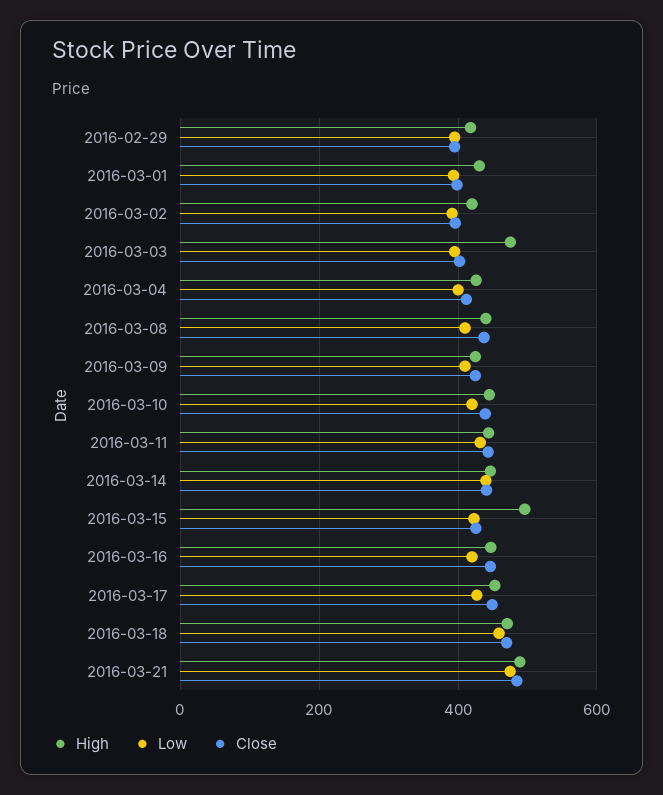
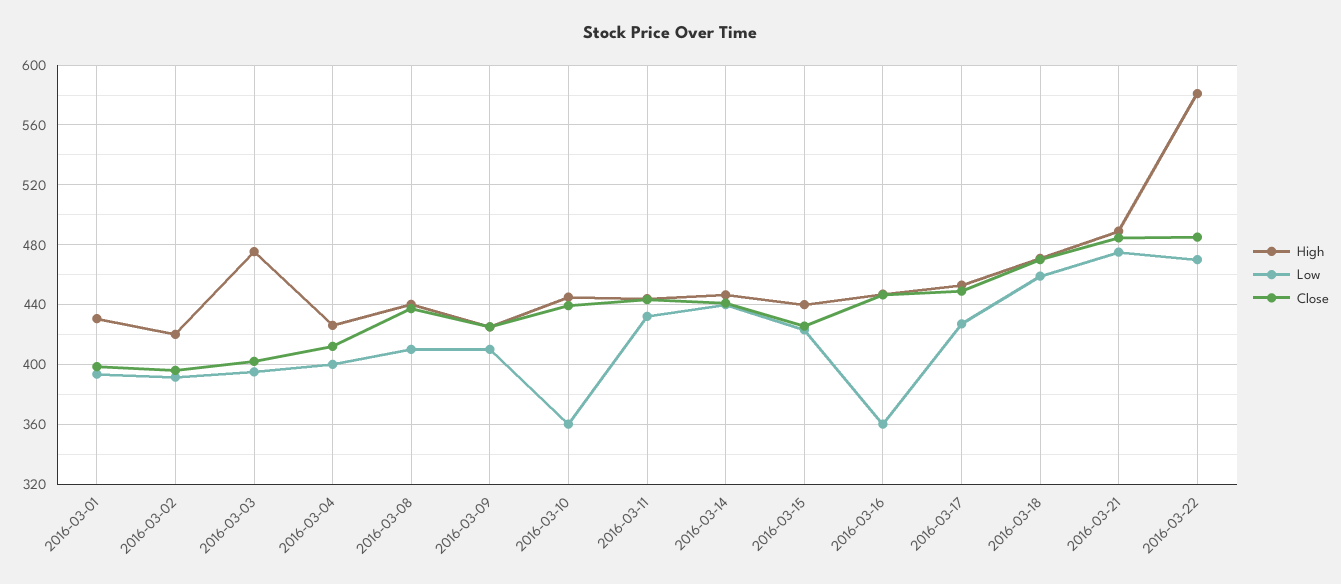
High, 2016-02-29: 420 -> none
Low, 2016-02-29: 400 -> none
Close, 2016-02-29: 400 -> none
Low, 2016-03-10: 420 -> 360
High, 2016-03-15: 500 -> 440
Low, 2016-03-16: 420 -> 360
High, 2016-03-22: none -> 580
Low, 2016-03-22: none -> 470
Close, 2016-03-22: none -> 485

